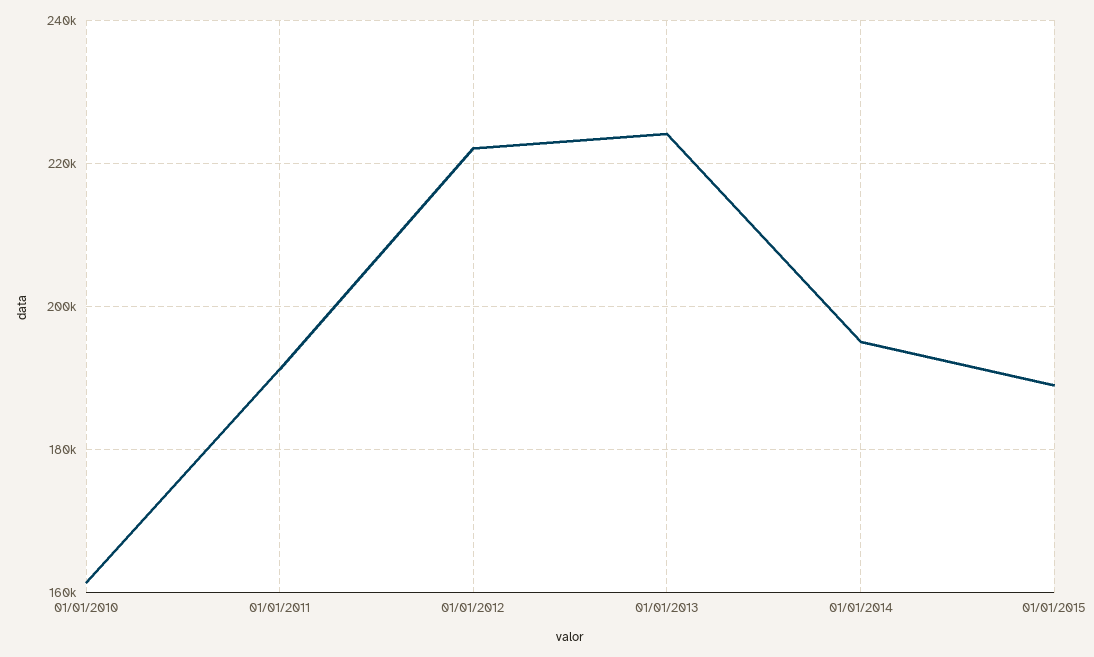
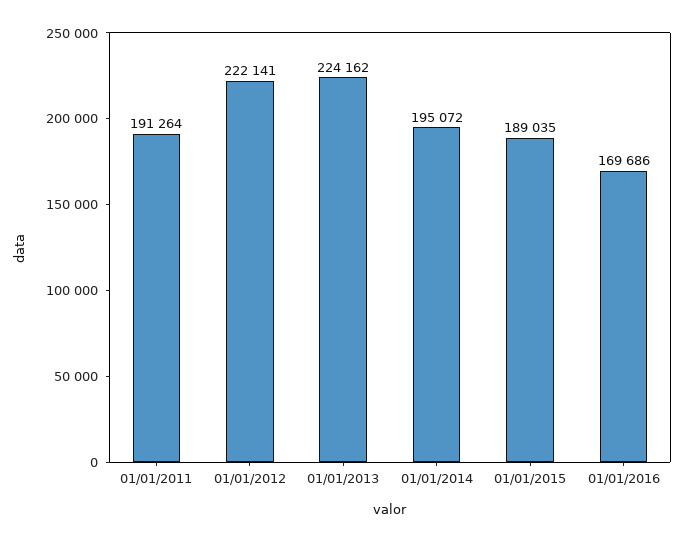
01/01/2010: 162000 -> none
01/01/2016: none -> 169686

